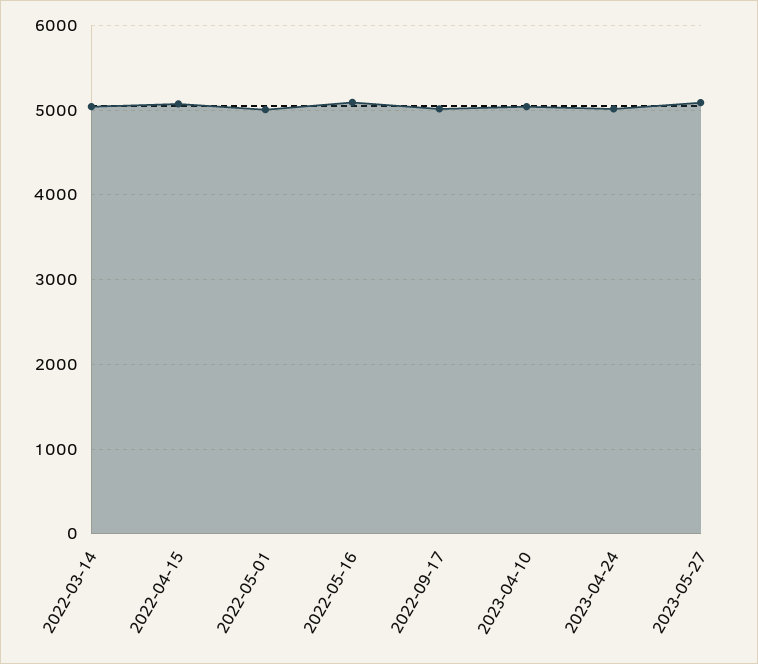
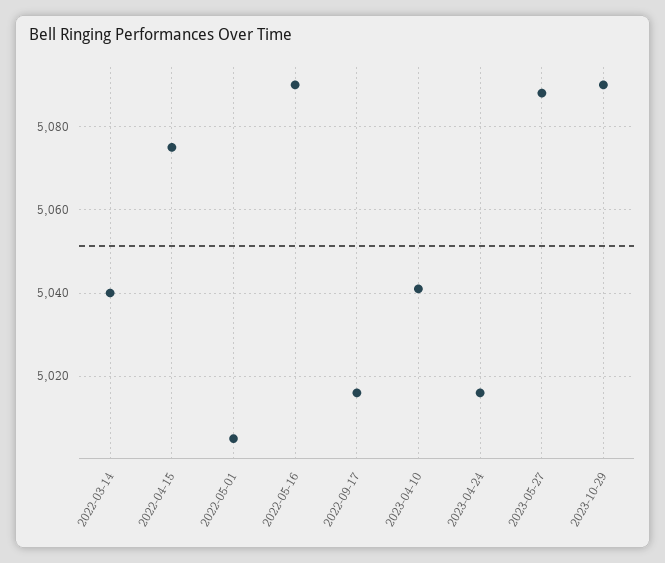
2023-10-29: none -> 5090

